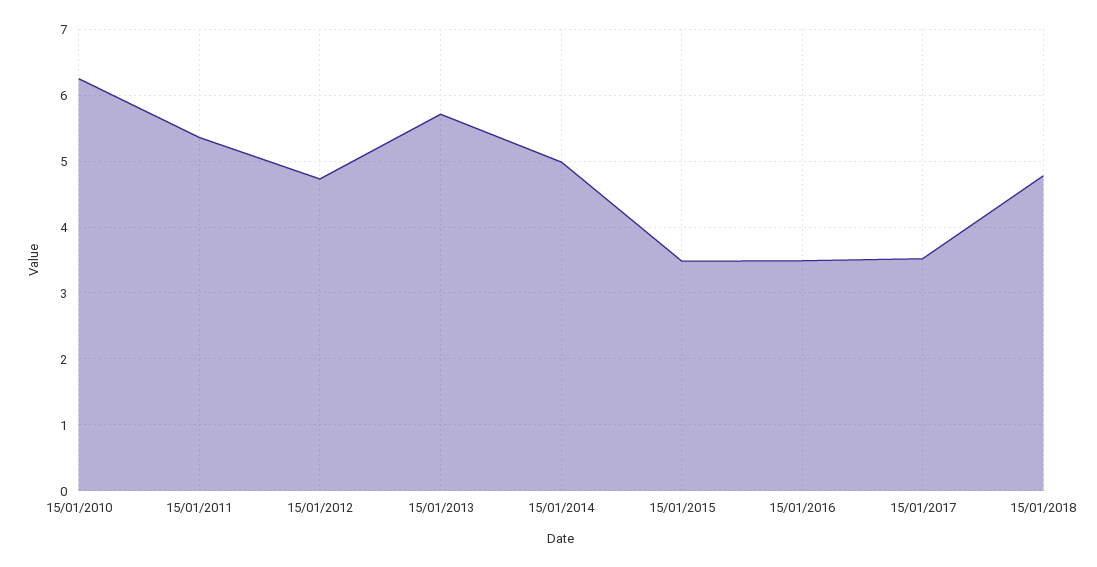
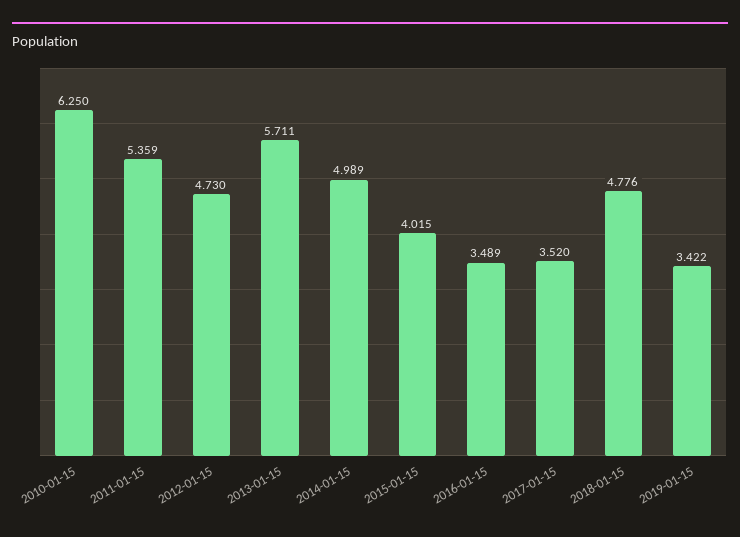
15/01/2015: 3.5 -> 4.015
2019-01-15: none -> 3.422

